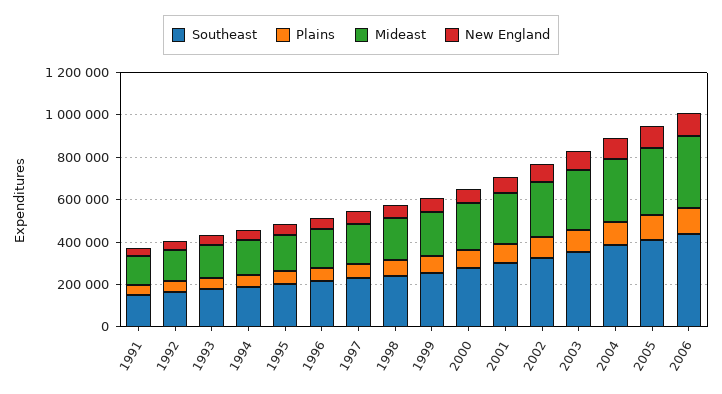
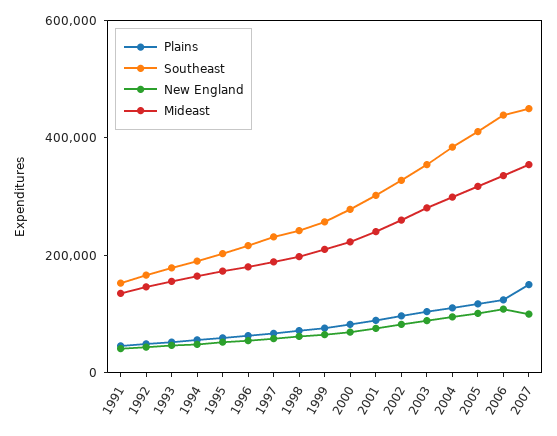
Plains, 2007: none -> 150000
Southeast, 2007: none -> 450000
New England, 2007: none -> 100000
Mideast, 2007: none -> 350000

